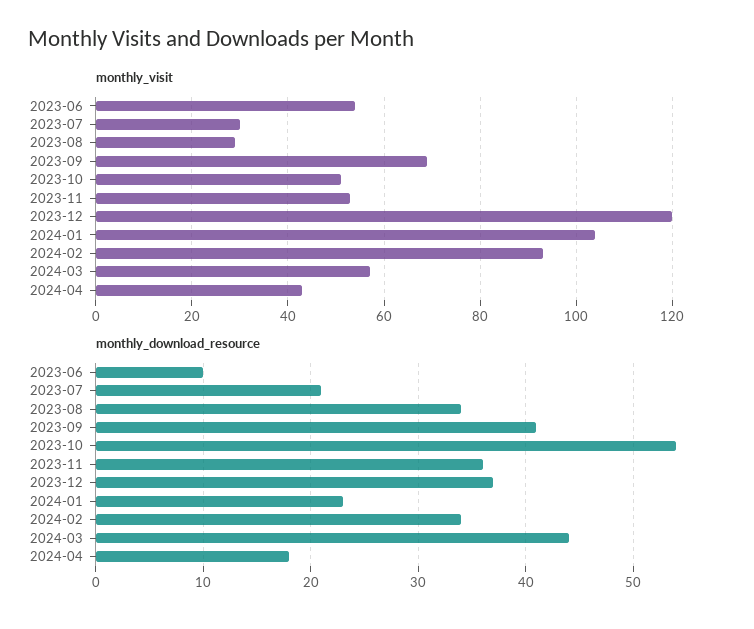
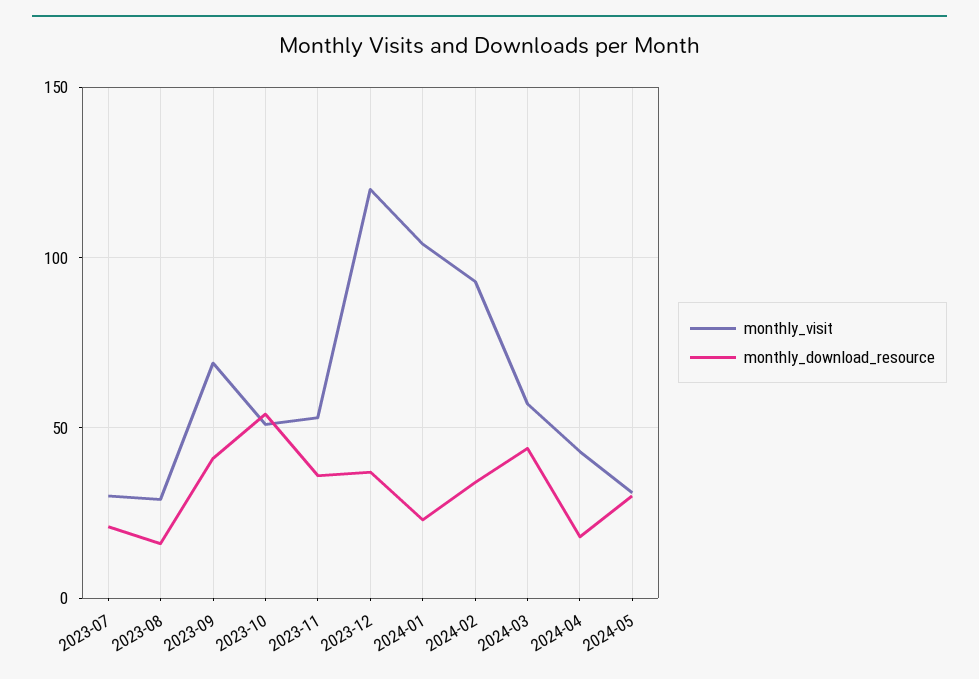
monthly_visit, 2023-06: 55 -> none
monthly_download_resource, 2023-06: 10 -> none
monthly_download_resource, 2023-08: 34 -> 15
monthly_visit, 2024-05: none -> 30
monthly_download_resource, 2024-05: none -> 30

